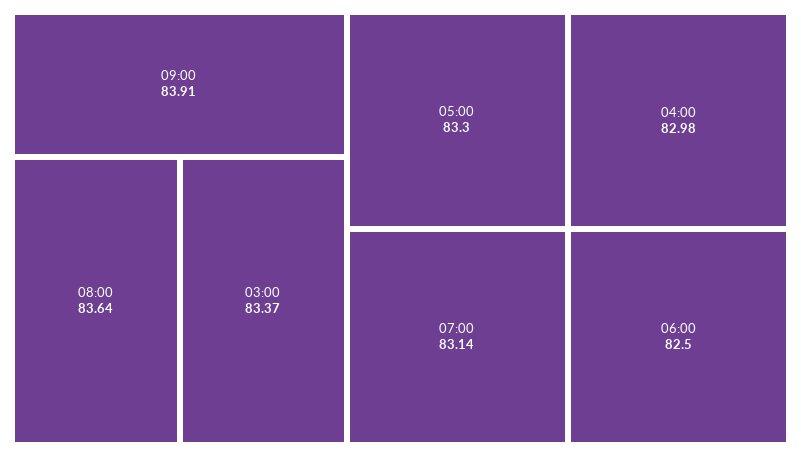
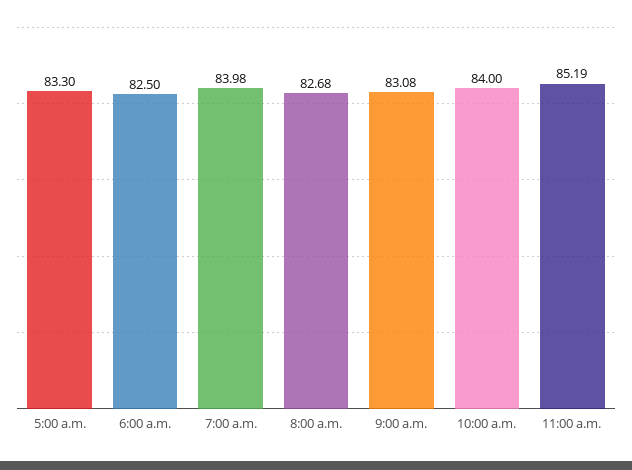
09:00: 83.91 -> 83.08
08:00: 83.64 -> 82.68
03:00: 83.37 -> none
07:00: 83.14 -> 83.98
04:00: 82.98 -> none
10:00 a.m.: none -> 84
11:00 a.m.: none -> 85.19

